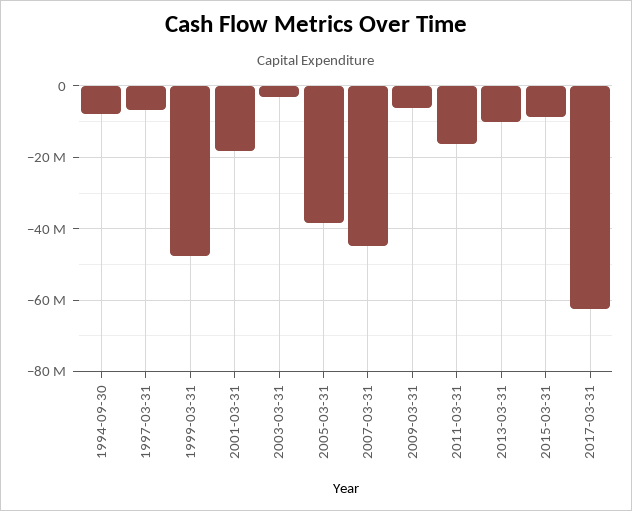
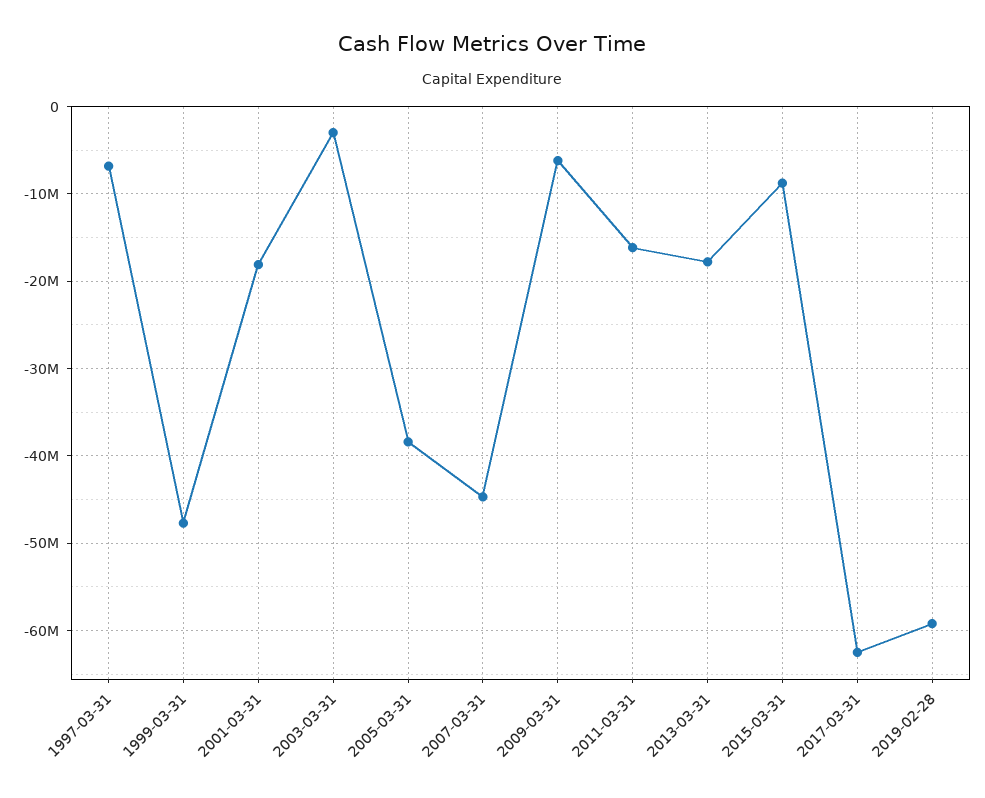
1994-09-30: -8000000 -> none
2013-03-31: -10000000 -> -18000000
2019-02-28: none -> -59000000

